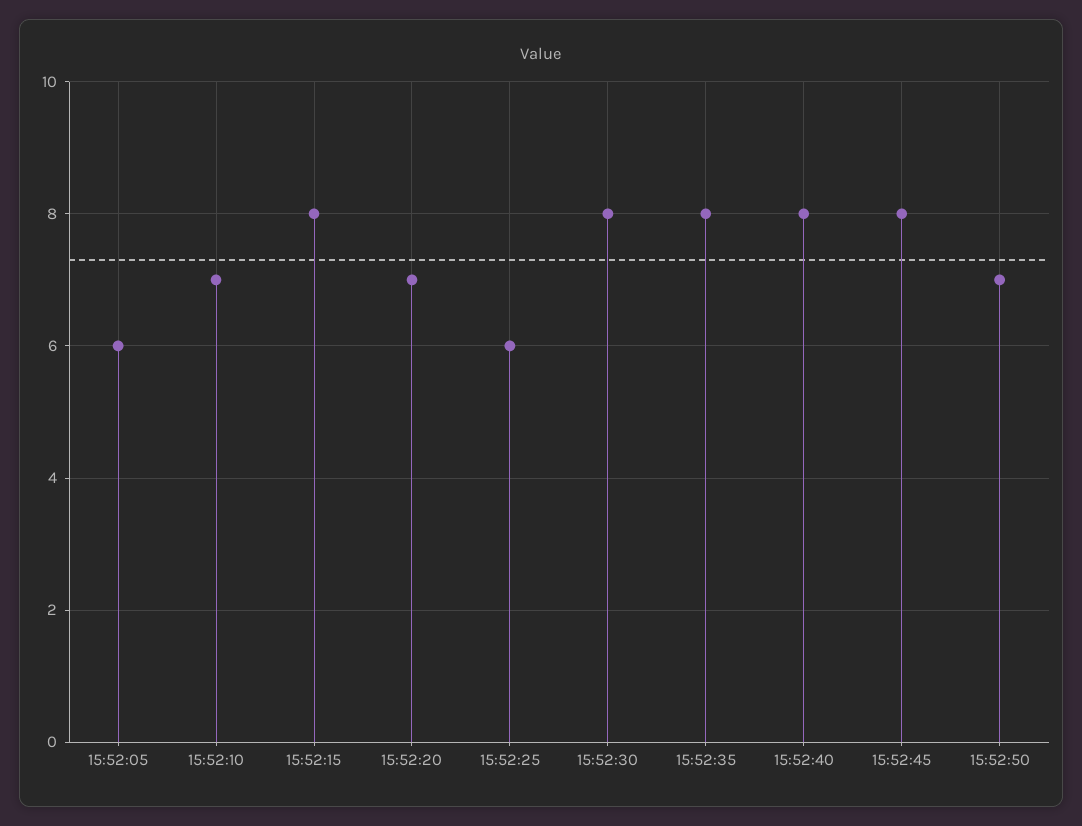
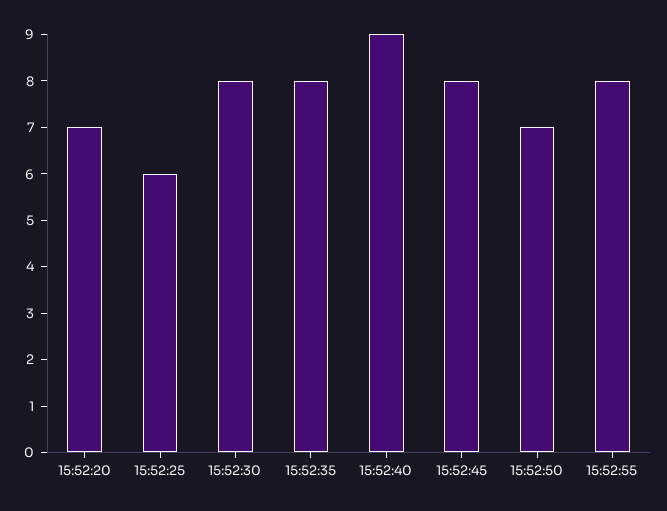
15:52:05: 6 -> none
15:52:10: 7 -> none
15:52:15: 8 -> none
15:52:40: 8 -> 9
15:52:55: none -> 8

